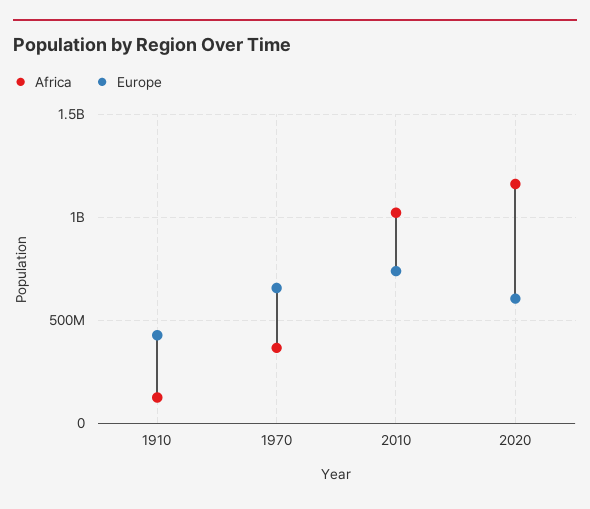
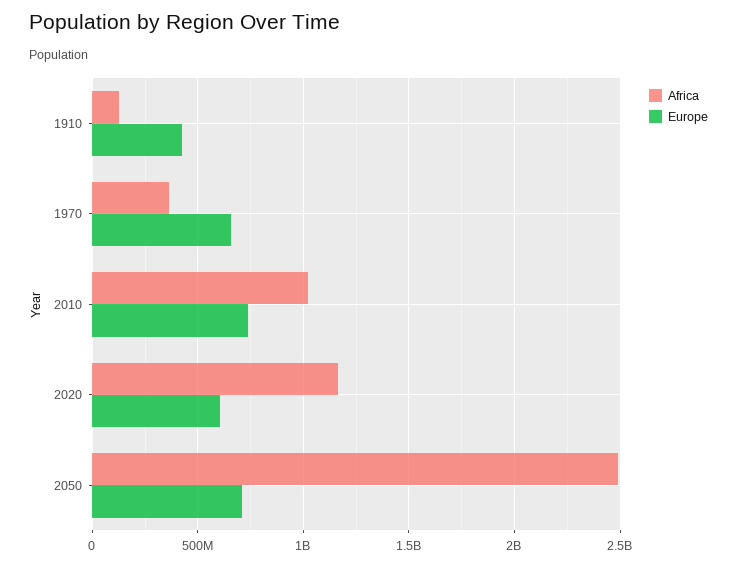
Africa, 2050: none -> 2500000000
Europe, 2050: none -> 700000000

